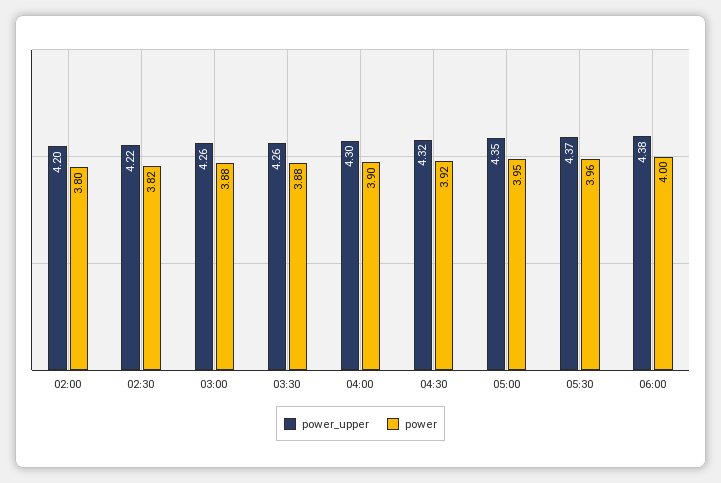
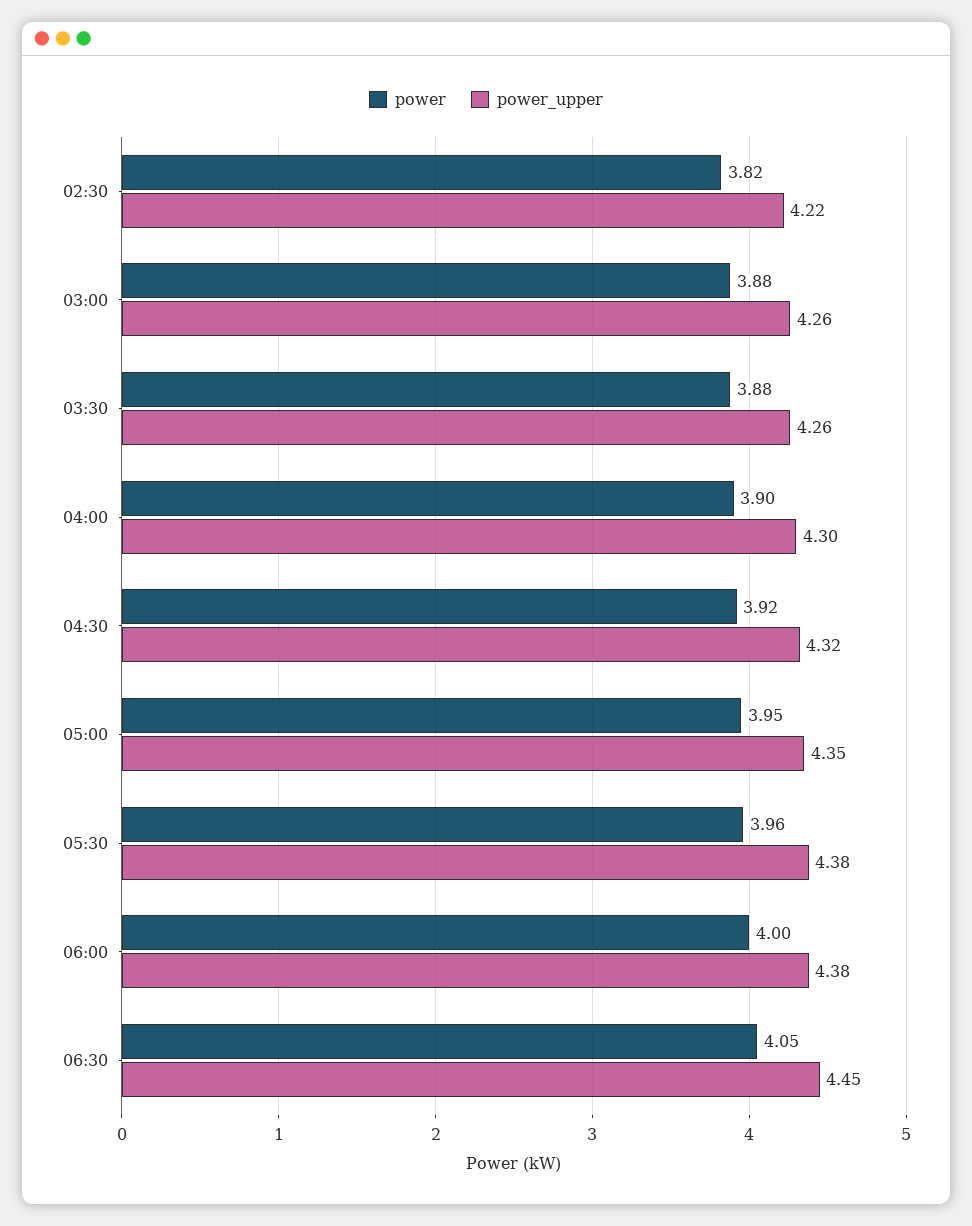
power_upper, 02:00: 4.2 -> none
power, 02:00: 3.8 -> none
power_upper, 05:30: 4.37 -> 4.38
power, 06:30: none -> 4.05
power_upper, 06:30: none -> 4.45

